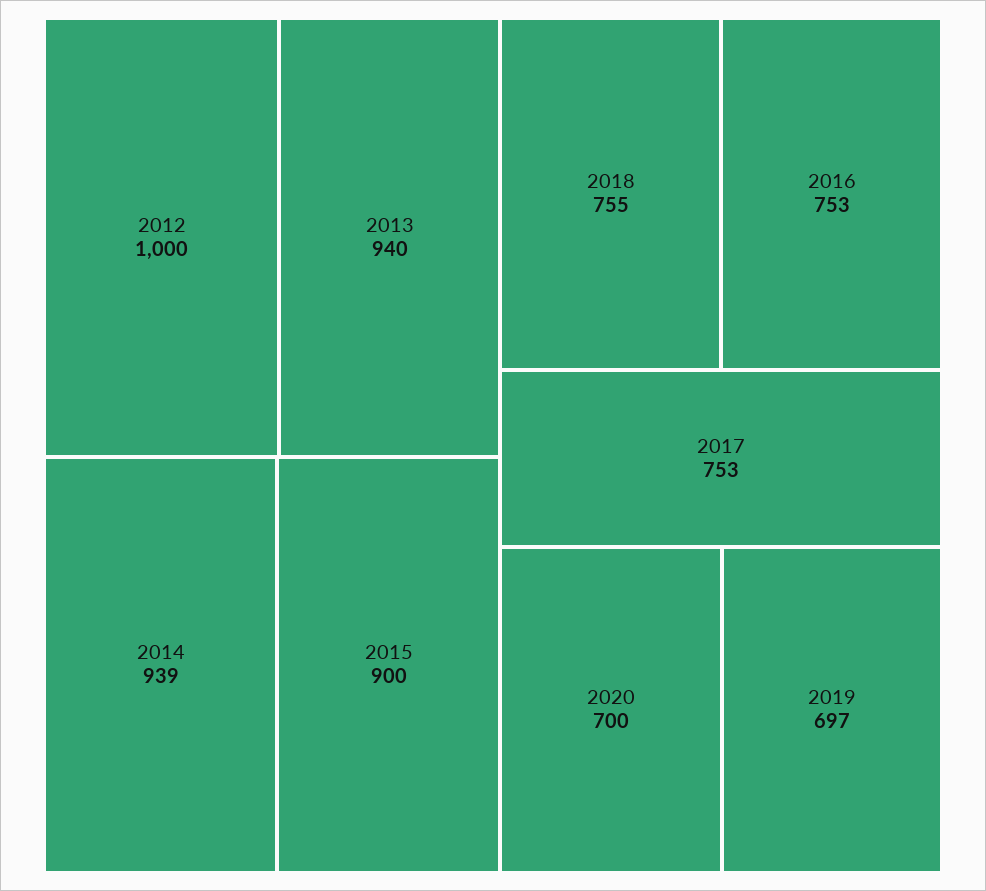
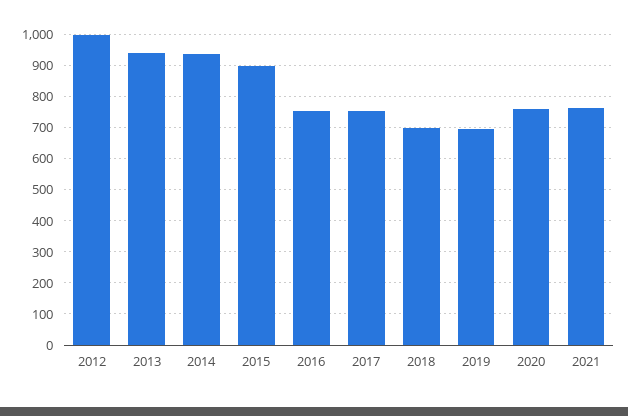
2018: 755 -> 700
2020: 700 -> 760
2021: none -> 760

